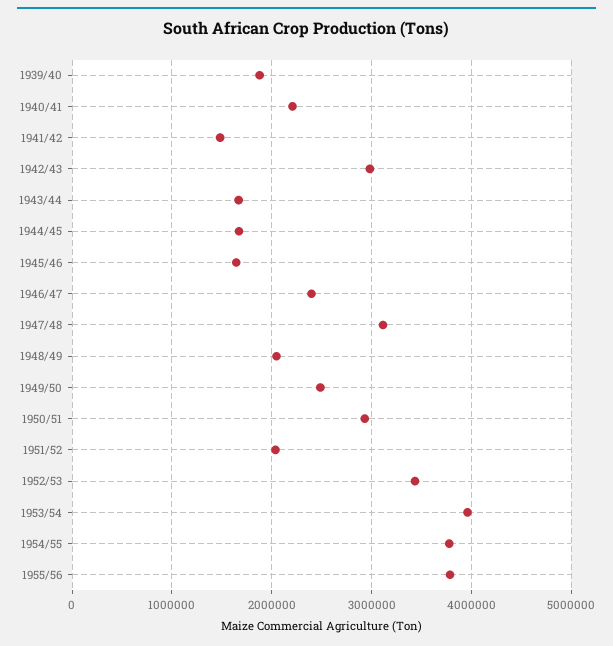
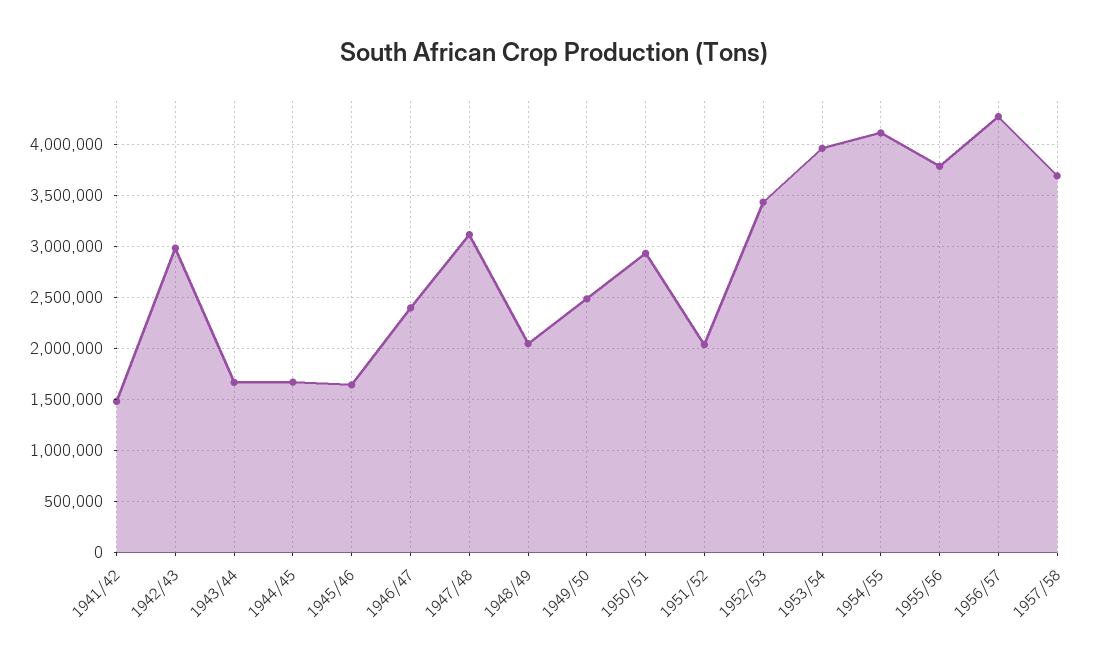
1939/40: 1900000 -> none
1940/41: 2200000 -> none
1954/55: 3800000 -> 4100000
1956/57: none -> 4300000
1957/58: none -> 3700000

